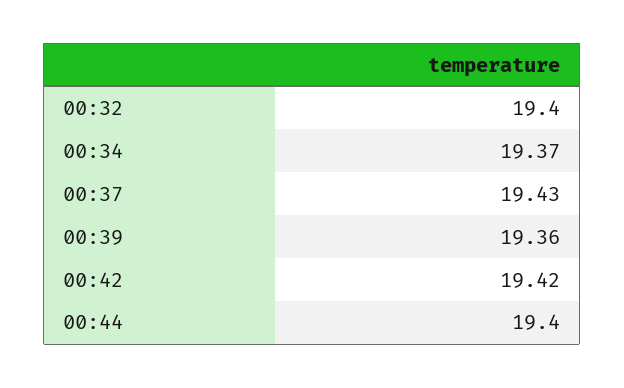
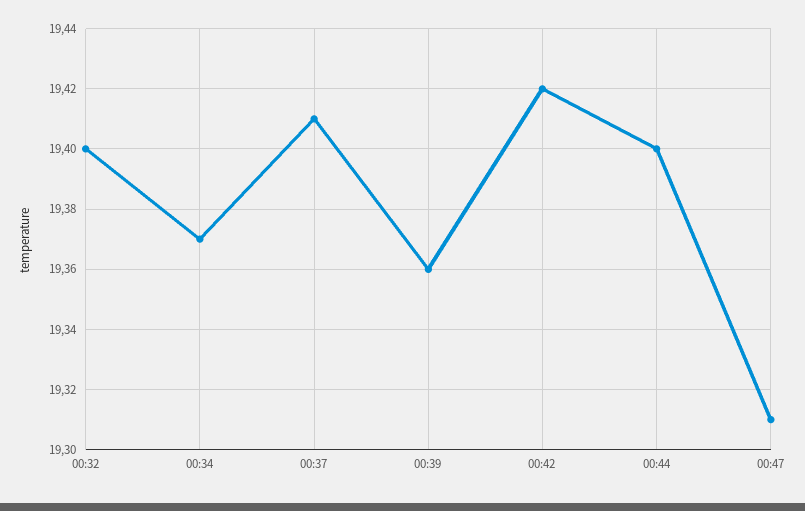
00:37: 19.43 -> 19.41
00:47: none -> 19.31

